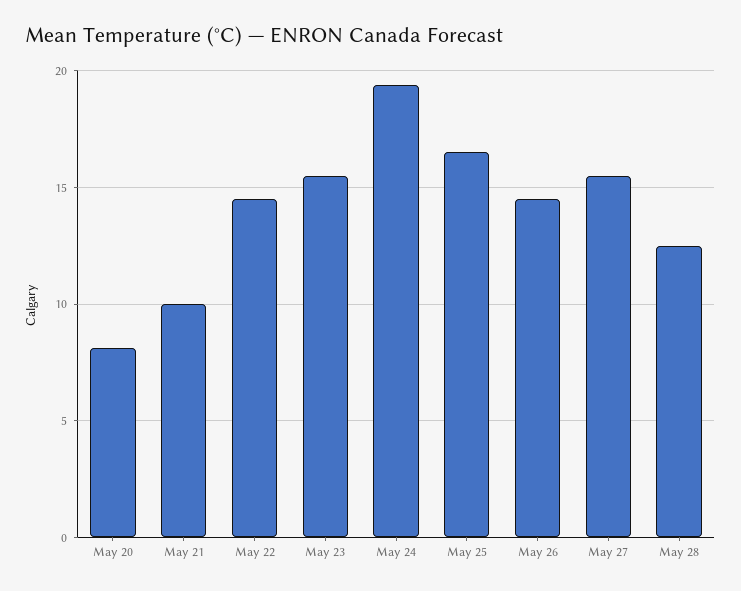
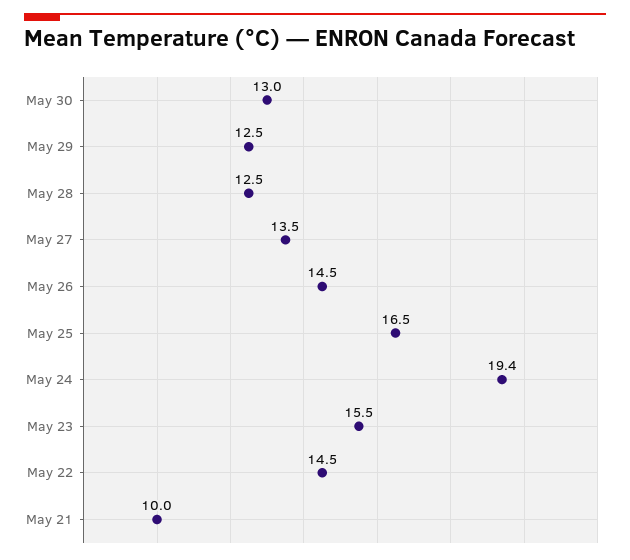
May 20: 8 -> none
May 27: 15.5 -> 13.5
May 30: none -> 13
May 29: none -> 12.5

